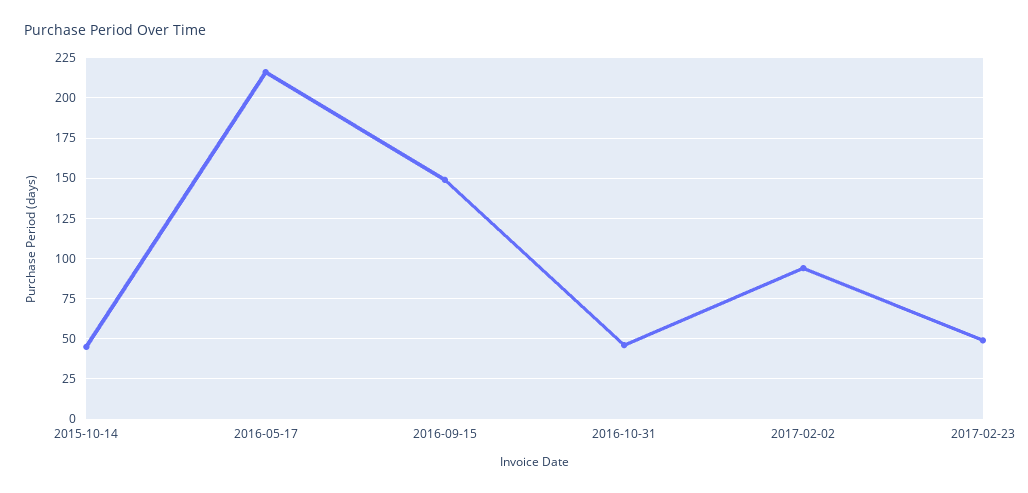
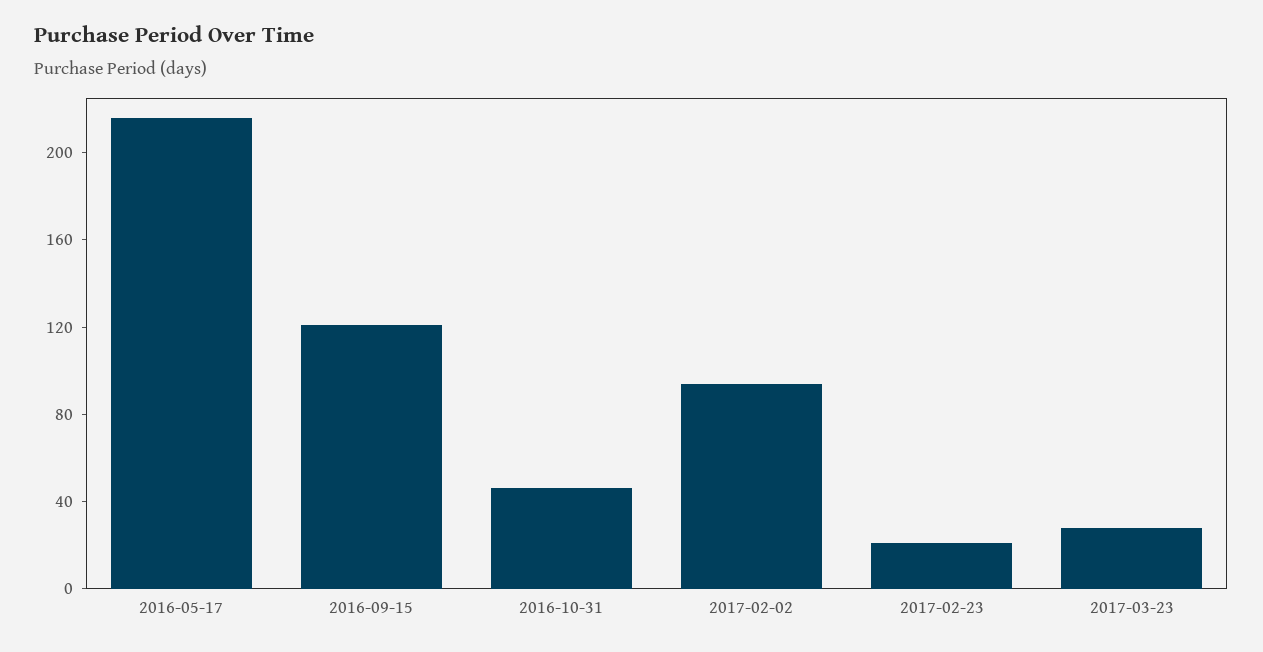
2015-10-14: 45 -> none
2016-09-15: 150 -> 120
2017-02-23: 50 -> 20
2017-03-23: none -> 30

